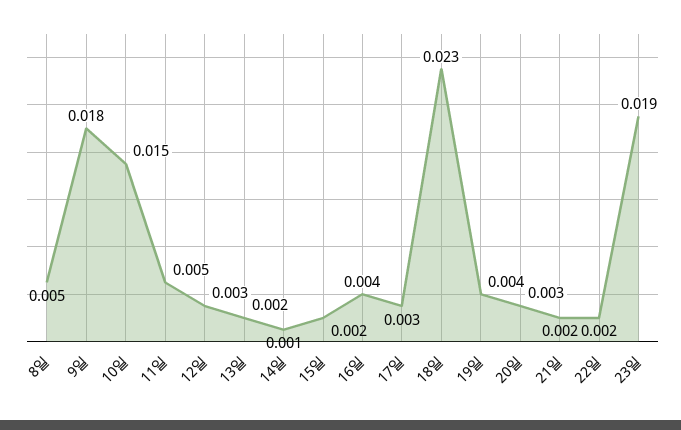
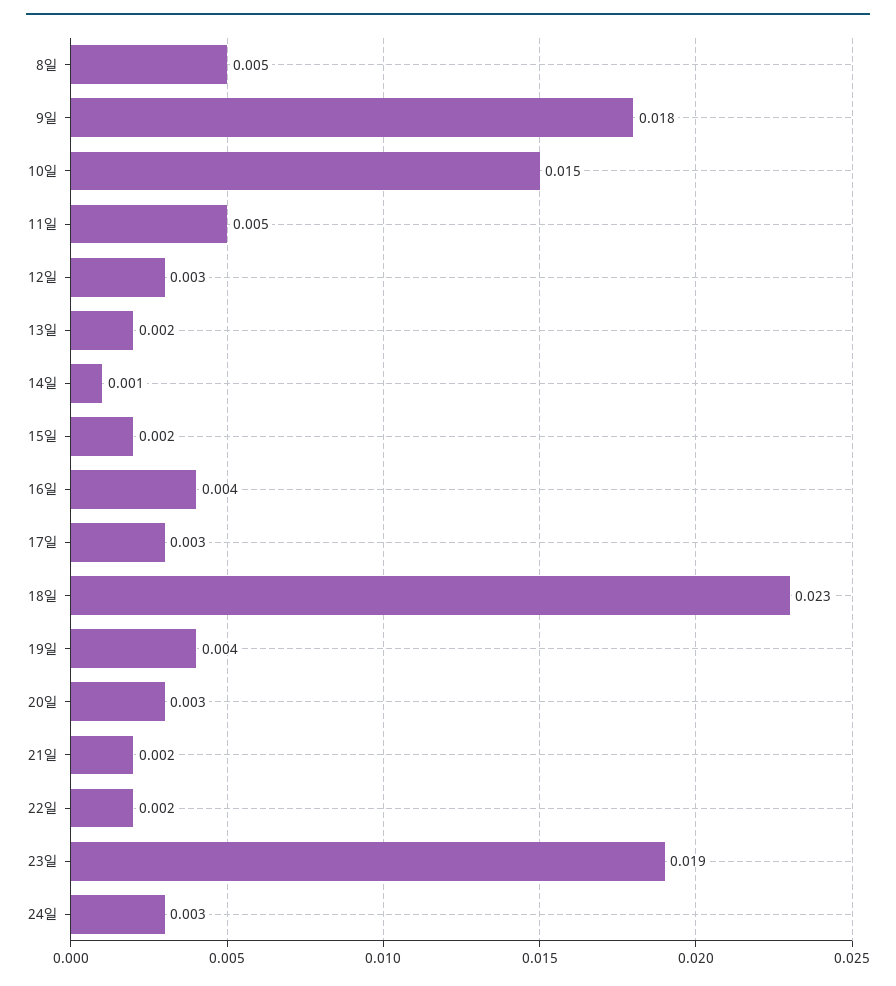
24일: none -> 0.003

